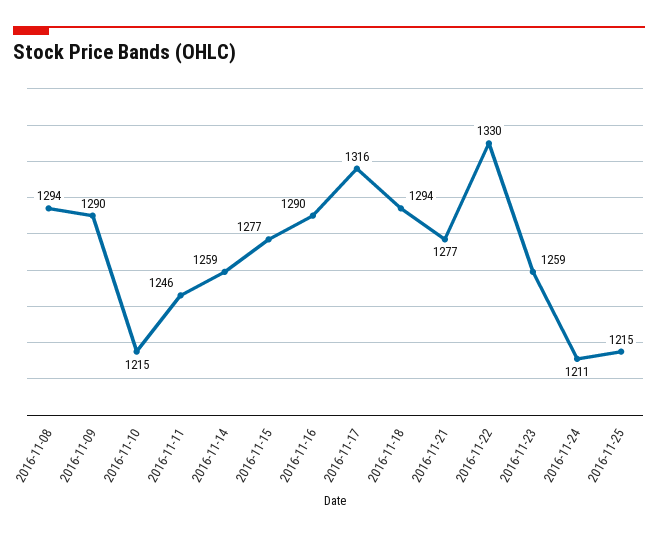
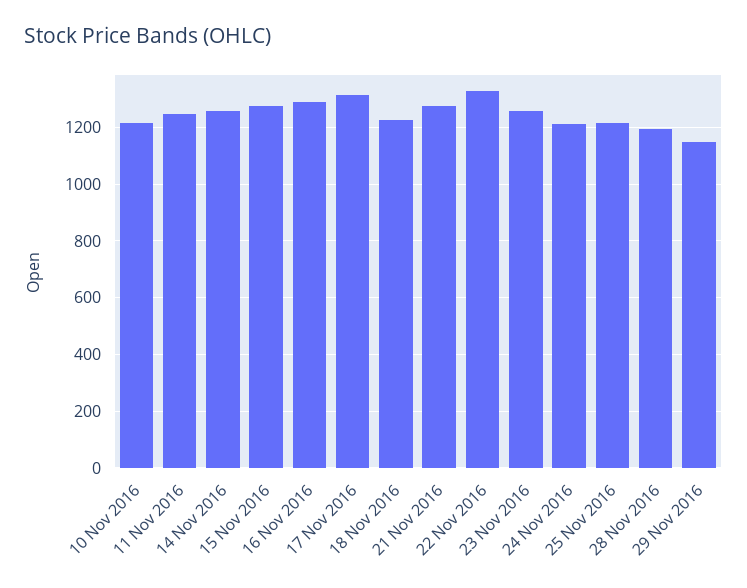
2016-11-08: 1294 -> none
2016-11-09: 1290 -> none
2016-11-18: 1294 -> 1225
28 Nov 2016: none -> 1200
29 Nov 2016: none -> 1150

